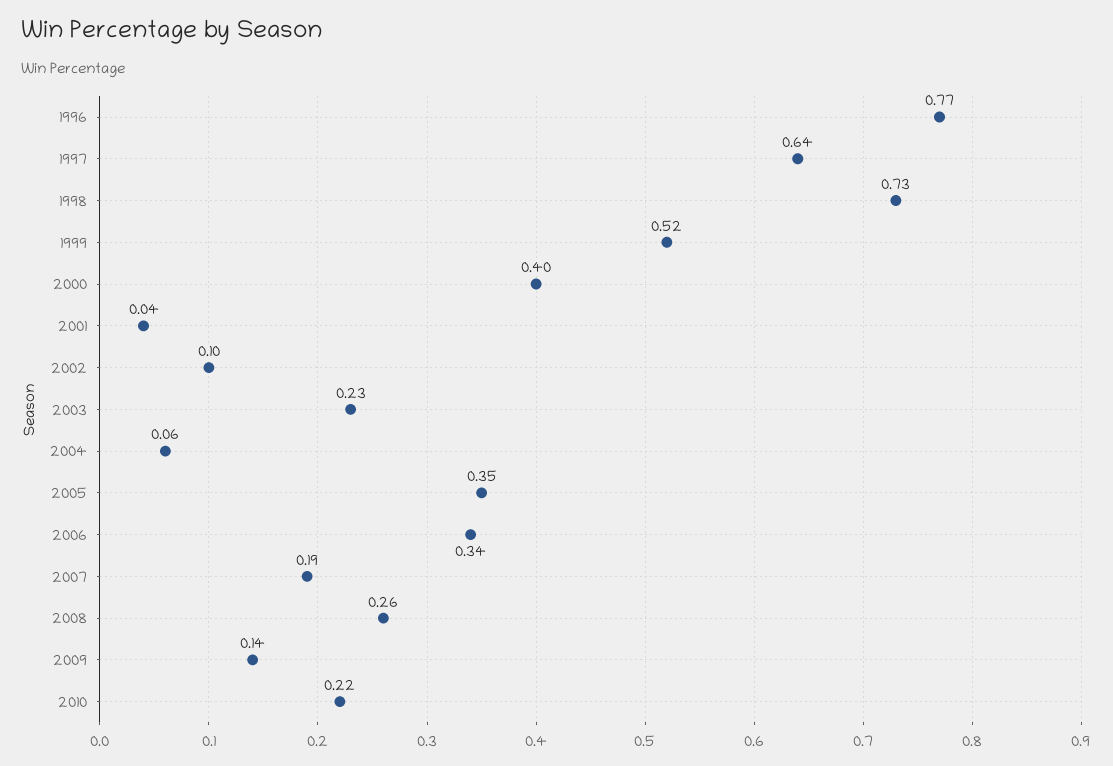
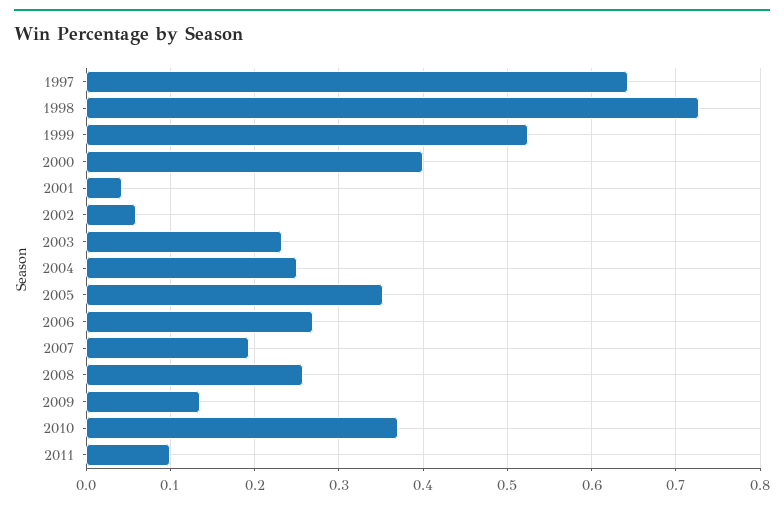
1996: 0.77 -> none
2002: 0.1 -> 0.06
2004: 0.06 -> 0.25
2006: 0.34 -> 0.27
2010: 0.22 -> 0.37
2011: none -> 0.1

